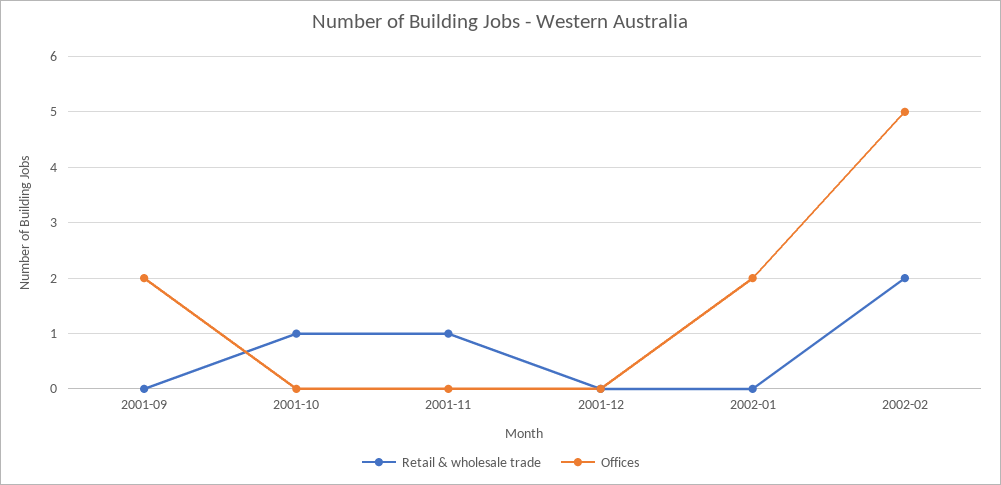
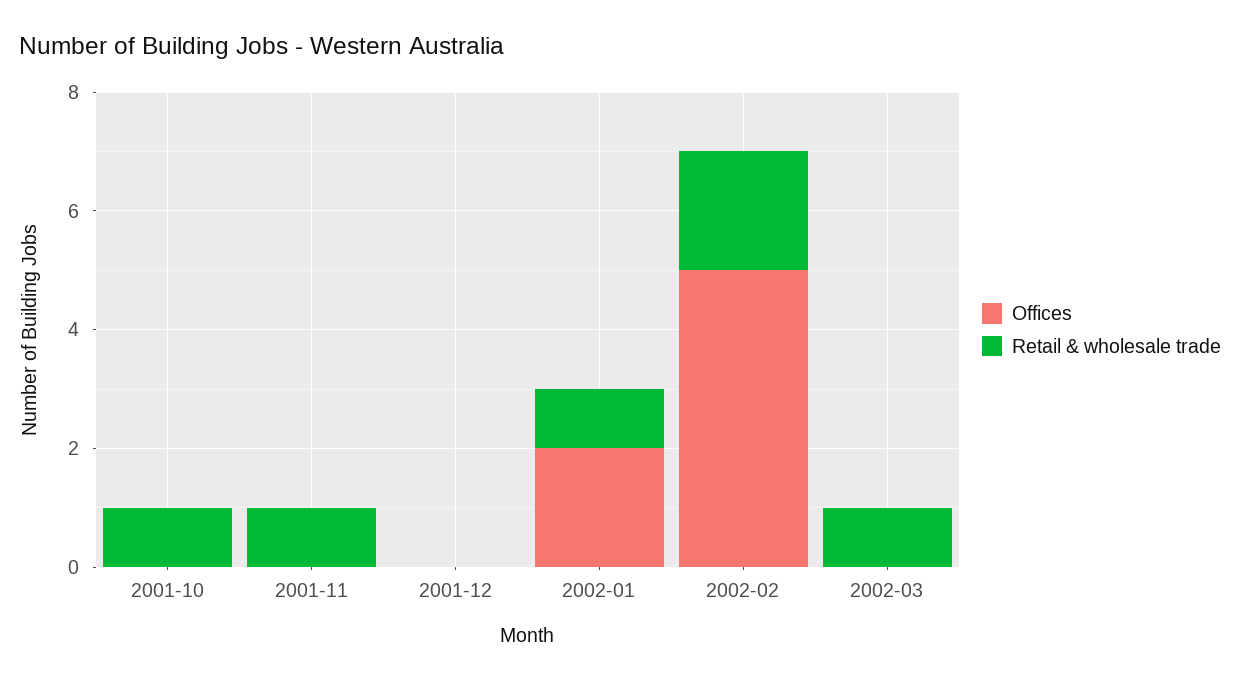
Retail & wholesale trade, 2001-09: 0 -> none
Offices, 2001-09: 2 -> none
Retail & wholesale trade, 2002-01: 0 -> 1
Offices, 2002-03: none -> 0
Retail & wholesale trade, 2002-03: none -> 1

